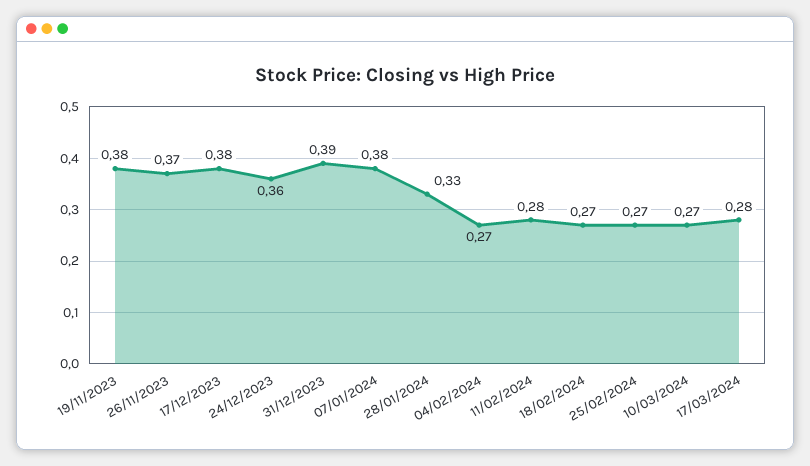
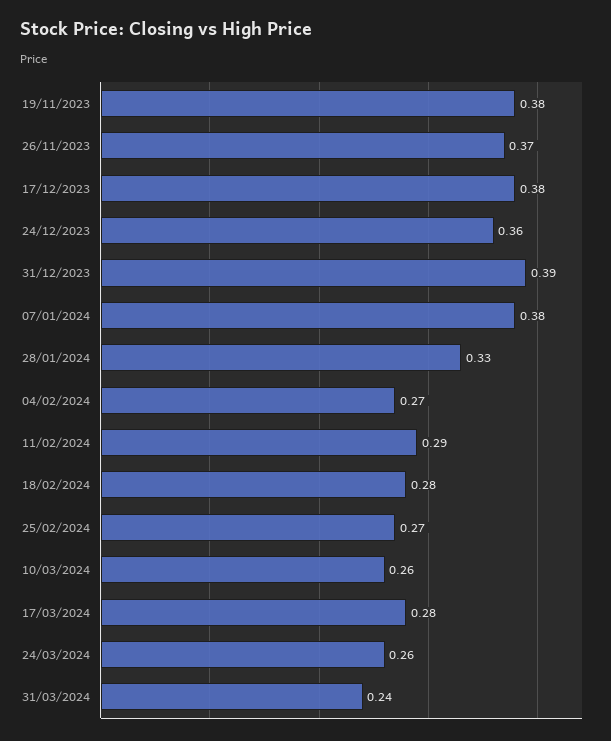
11/02/2024: 0.28 -> 0.29
18/02/2024: 0.27 -> 0.28
10/03/2024: 0.27 -> 0.26
24/03/2024: none -> 0.26
31/03/2024: none -> 0.24

